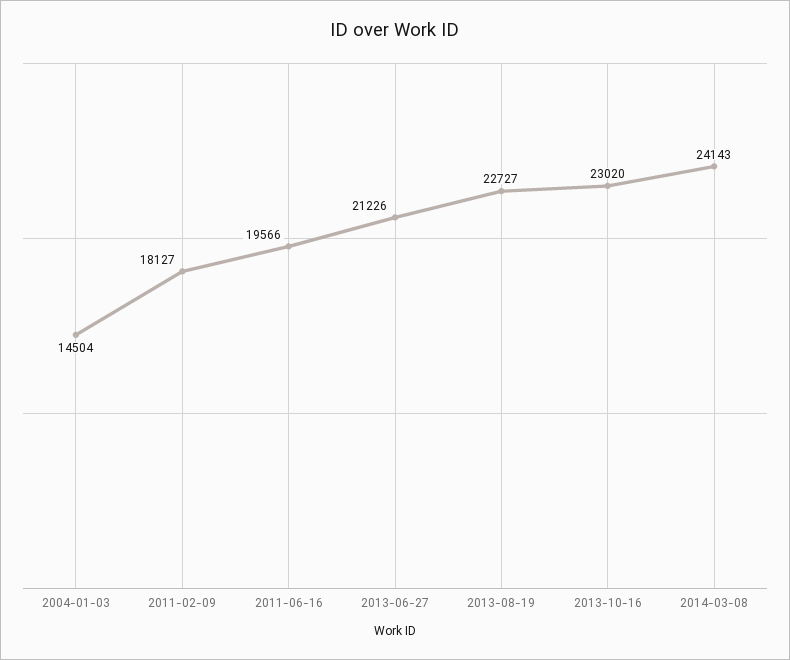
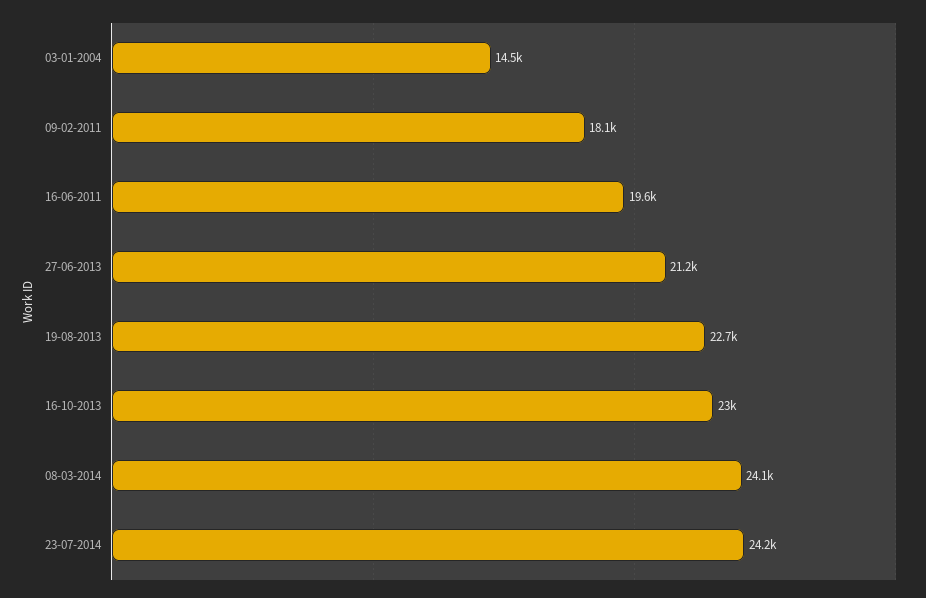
23-07-2014: none -> 24200

